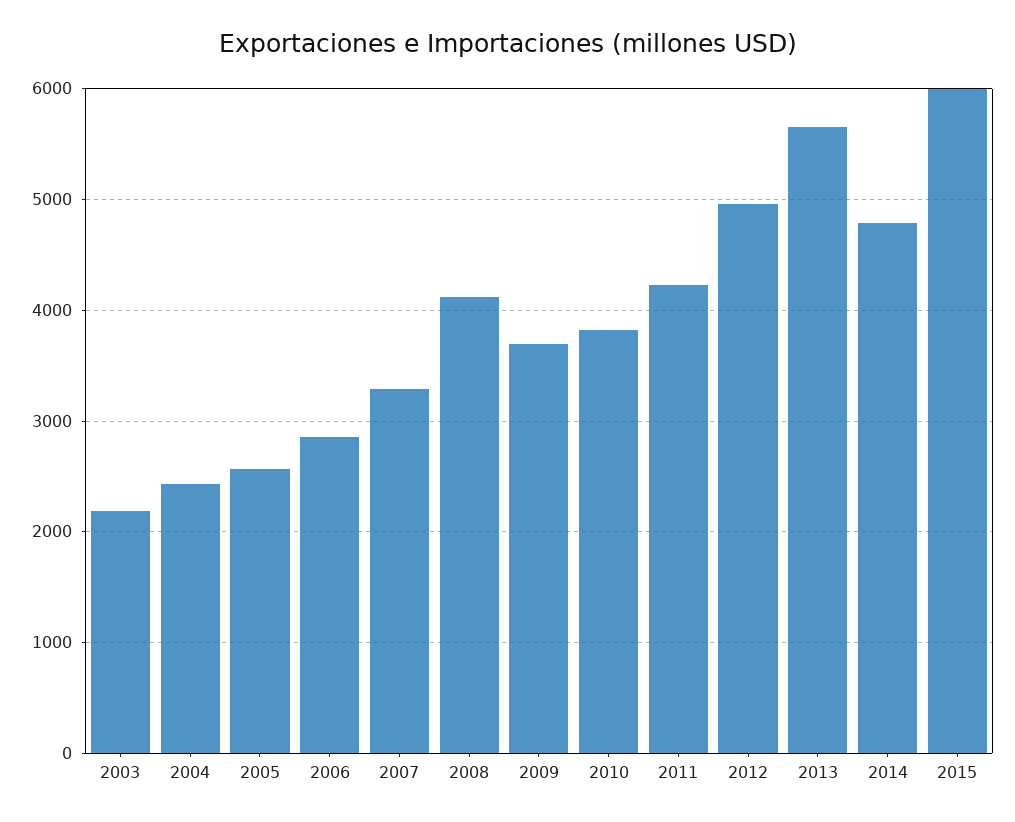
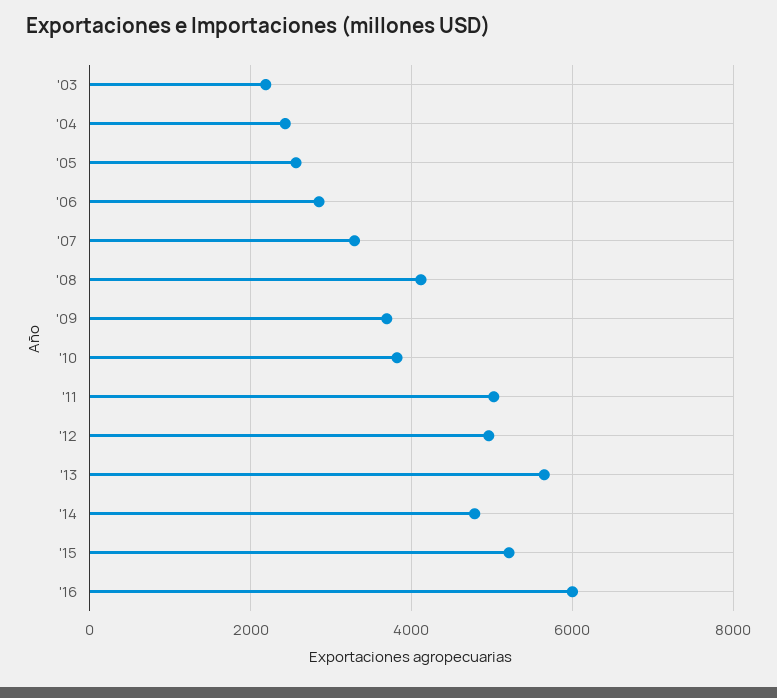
2011: 4200 -> 5000
2015: 6000 -> 5200
'16: none -> 6000

